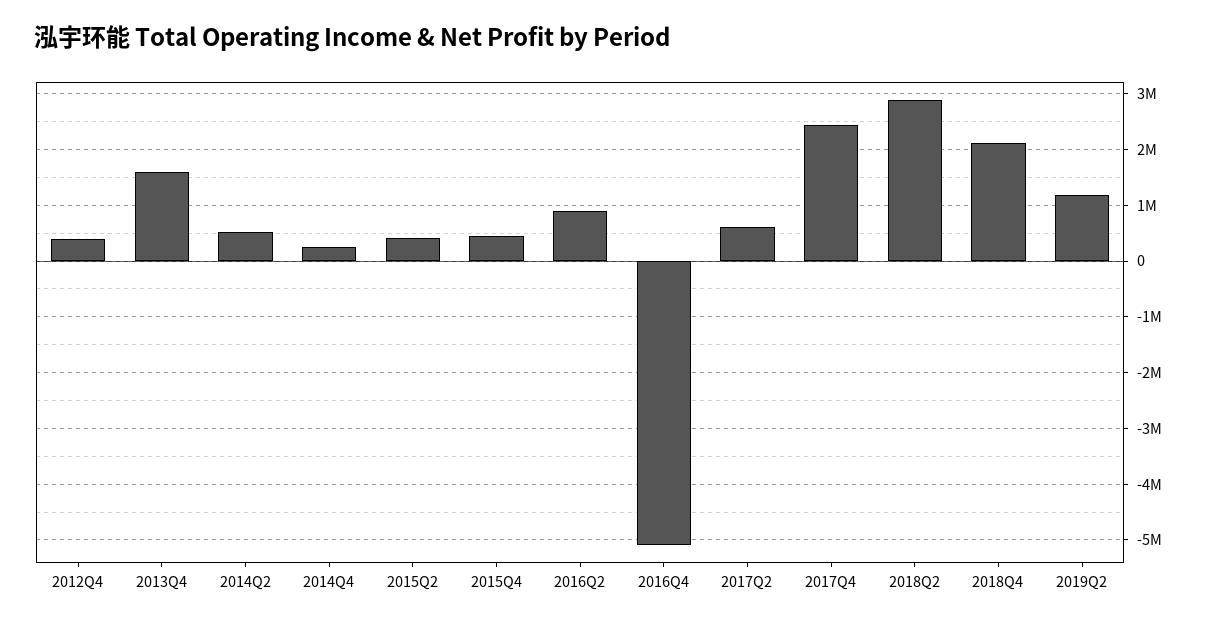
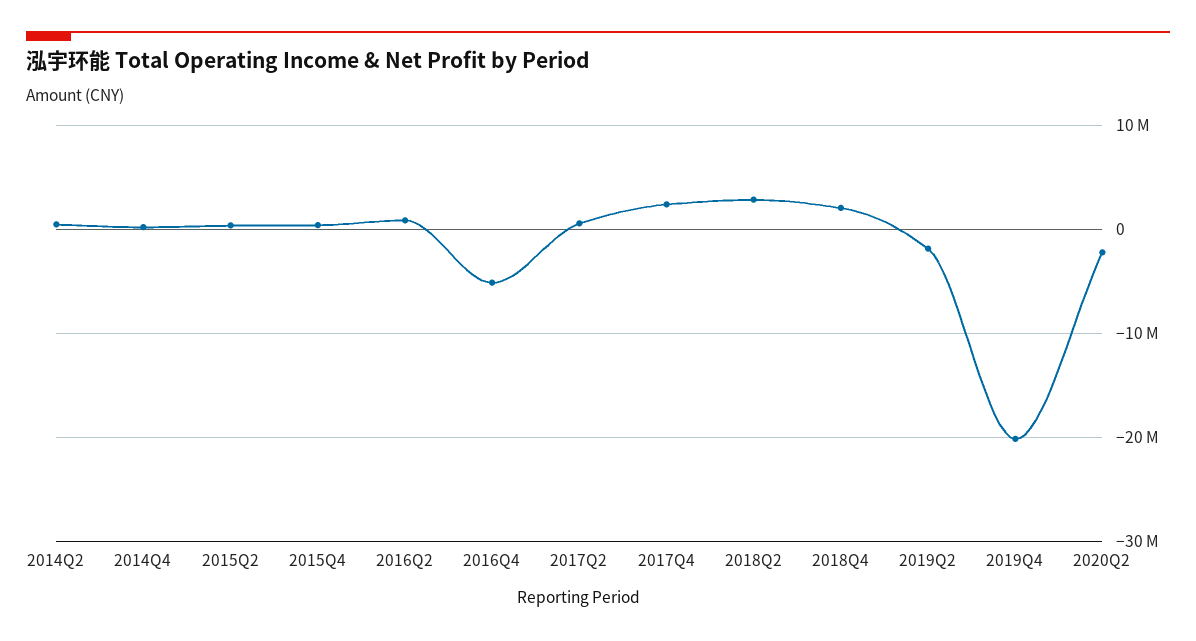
2012Q4: 400000 -> none
2013Q4: 1600000 -> none
2019Q2: 1200000 -> -2000000
2019Q4: none -> -20000000
2020Q2: none -> -2000000

